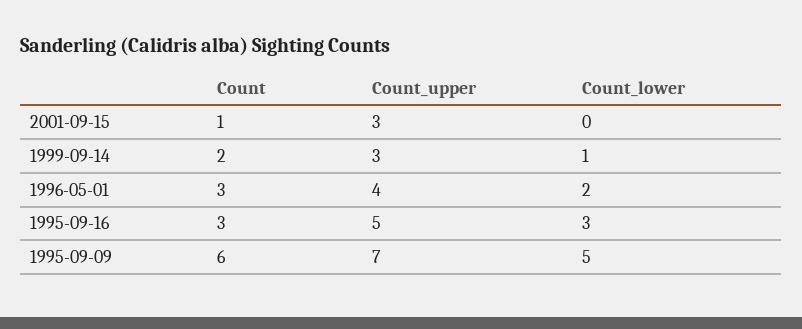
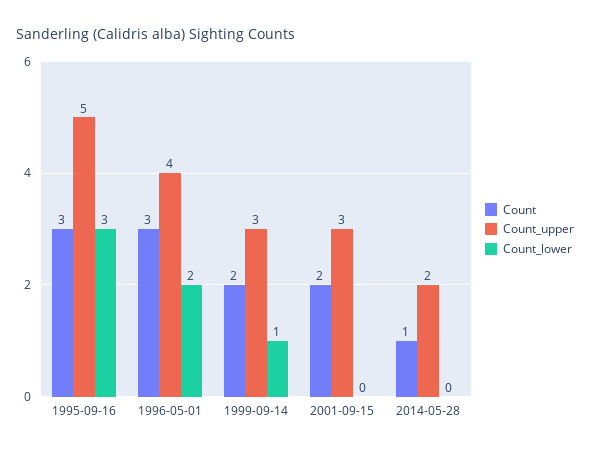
Count, 2001-09-15: 1 -> 2
Count, 1995-09-09: 6 -> none
Count_upper, 1995-09-09: 7 -> none
Count_lower, 1995-09-09: 5 -> none
Count, 2014-05-28: none -> 1
Count_upper, 2014-05-28: none -> 2
Count_lower, 2014-05-28: none -> 0

